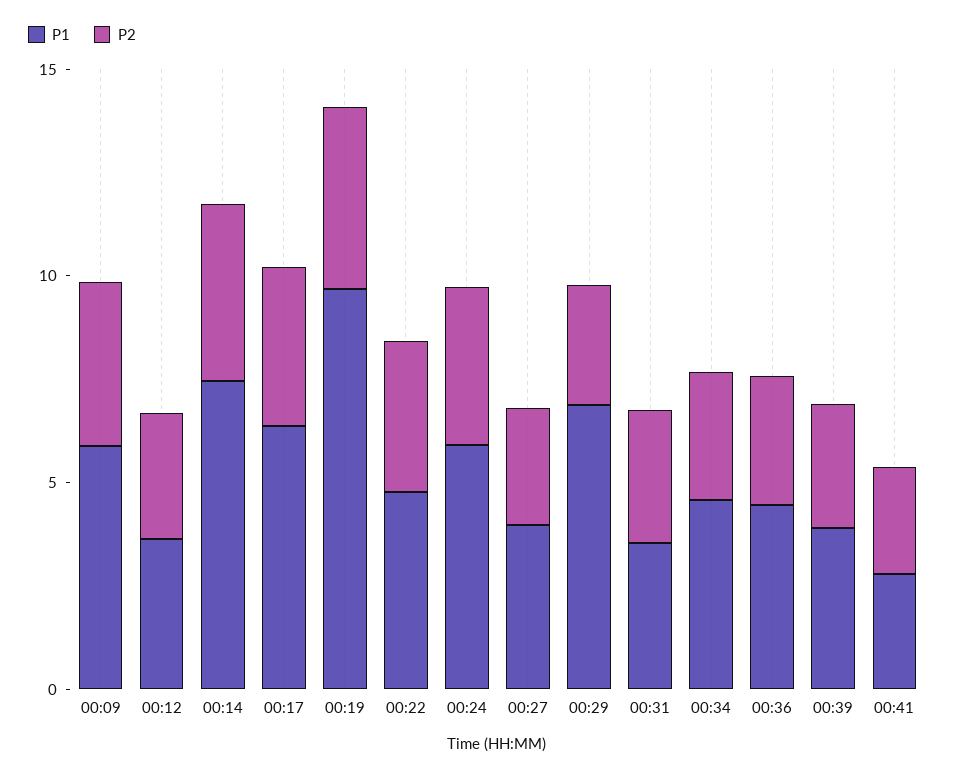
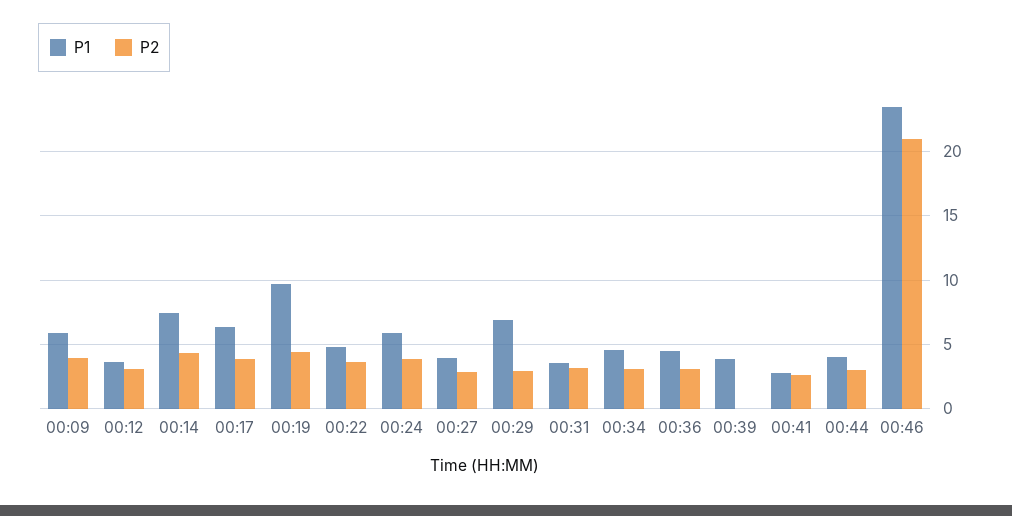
P2, 00:39: 3 -> 0
P1, 00:44: none -> 4
P2, 00:44: none -> 3
P1, 00:46: none -> 23.5
P2, 00:46: none -> 21

